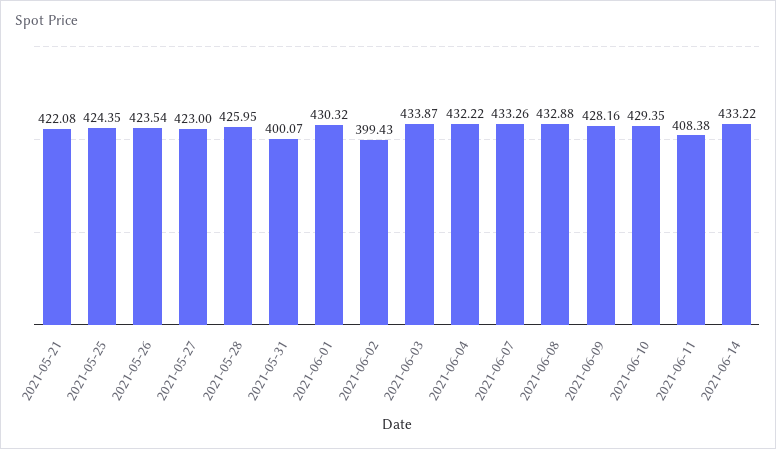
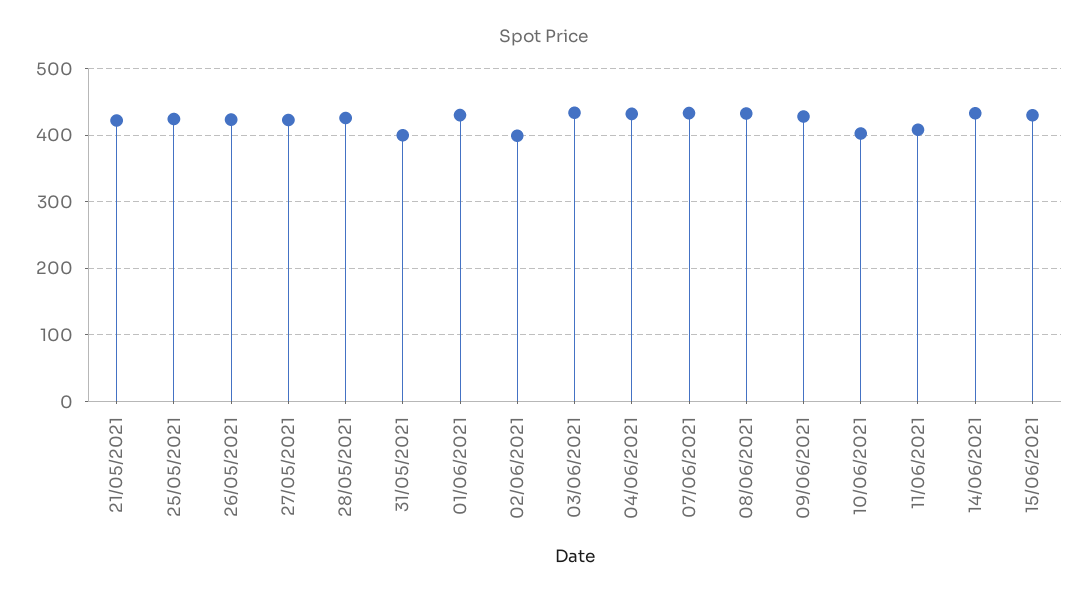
2021-06-10: 429.35 -> 400
15/06/2021: none -> 430

